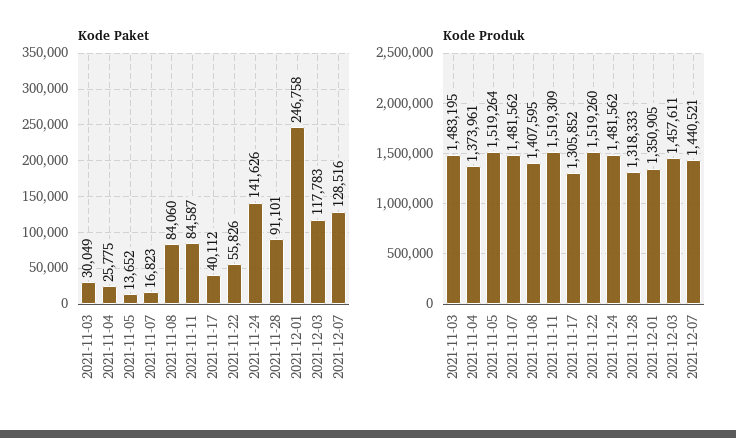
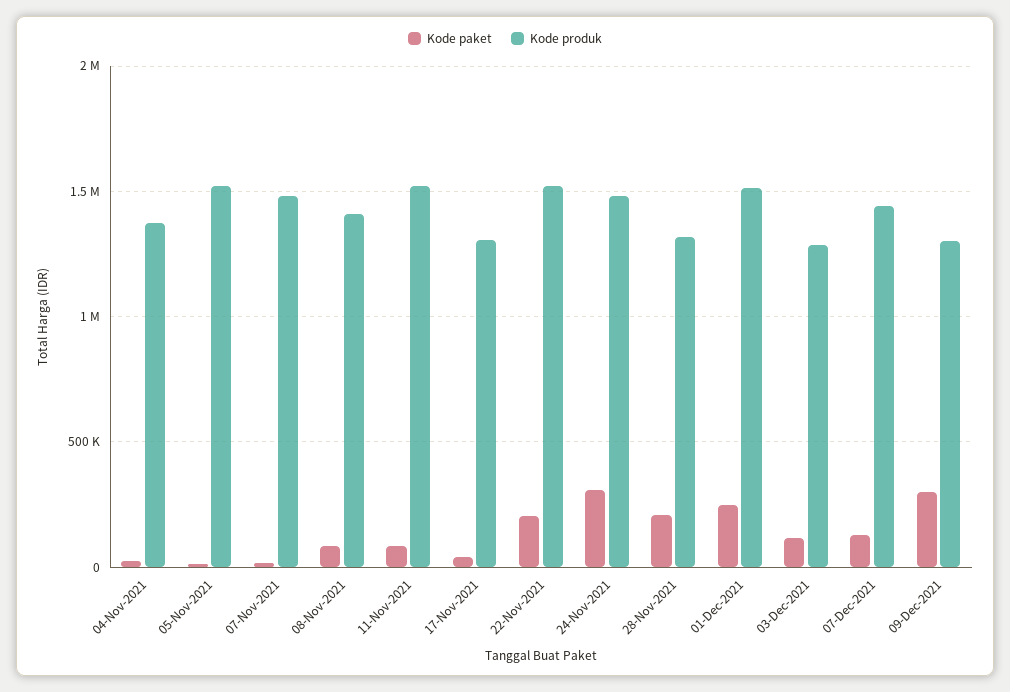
Kode Paket, 2021-11-03: 30049 -> none
Kode Paket, 2021-11-22: 55826 -> 200000
Kode Paket, 2021-11-24: 141626 -> 300000
Kode Paket, 2021-11-28: 91101 -> 200000
Kode Produk, 2021-11-03: 1483195 -> none
Kode Produk, 2021-12-01: 1350905 -> 1500000
Kode Produk, 2021-12-03: 1457611 -> 1300000
Kode Paket, 09-Dec-2021: none -> 300000
Kode Produk, 09-Dec-2021: none -> 1300000

